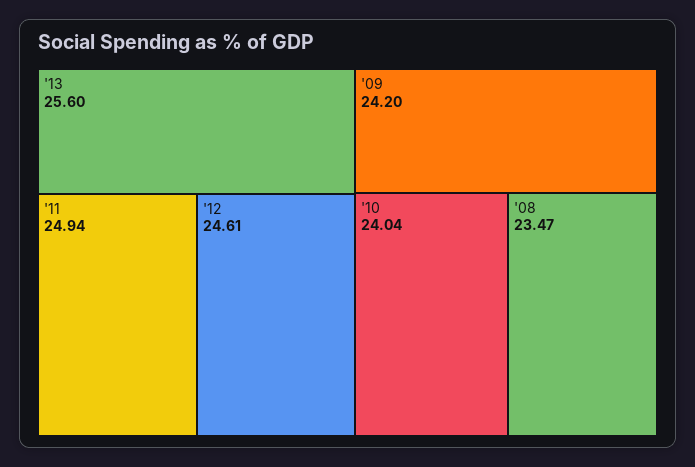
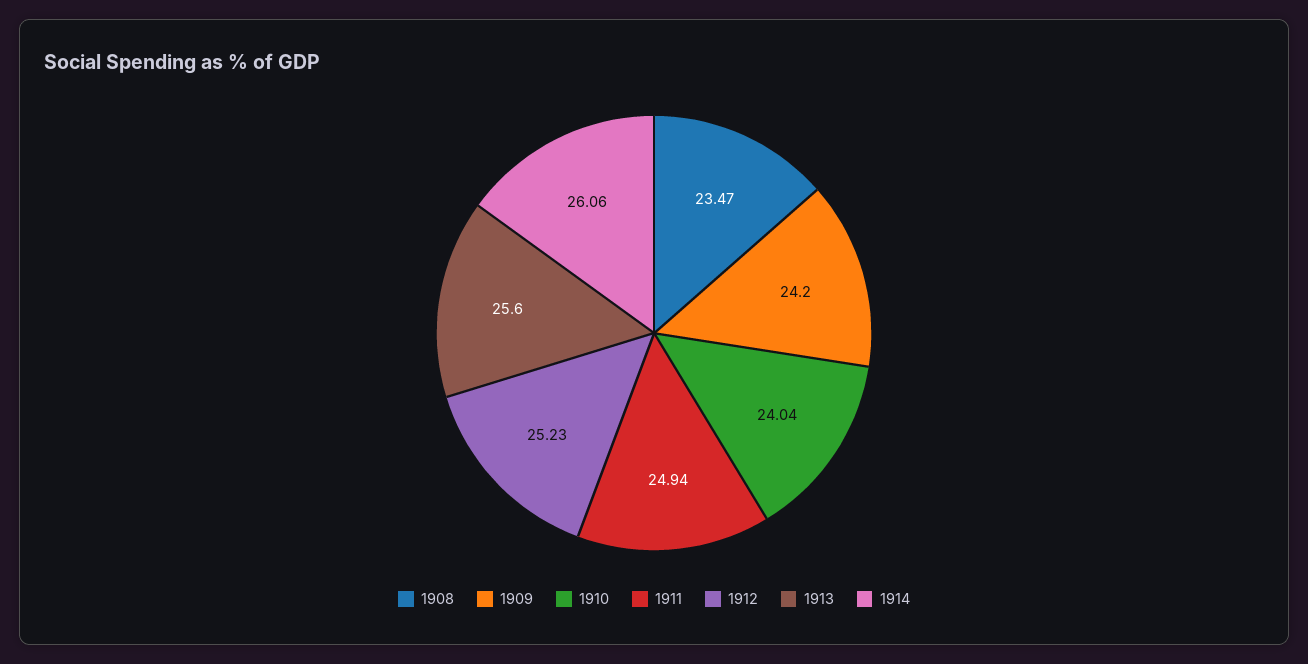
'12: 24.61 -> 25.23
1914: none -> 26.06

